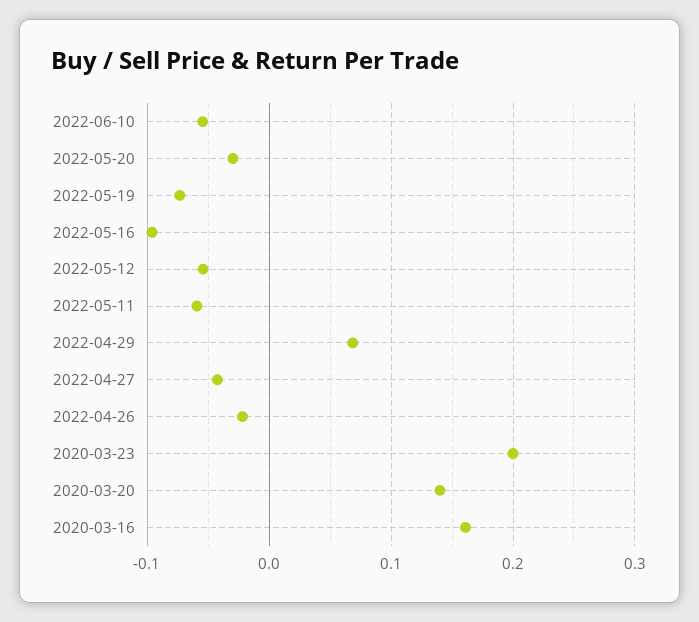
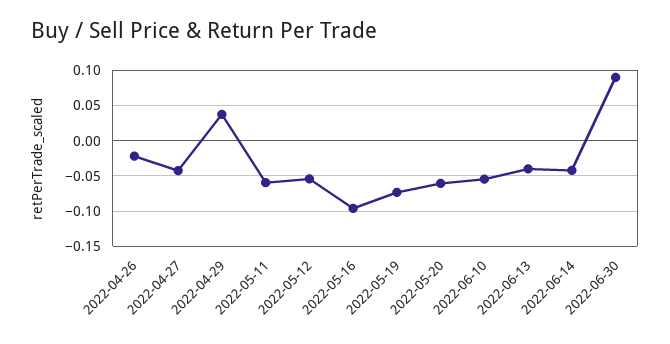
2022-05-20: -0.03 -> -0.06
2022-04-29: 0.07 -> 0.04
2020-03-23: 0.2 -> none
2020-03-20: 0.14 -> none
2020-03-16: 0.16 -> none
2022-06-13: none -> -0.04
2022-06-14: none -> -0.04
2022-06-30: none -> 0.09

